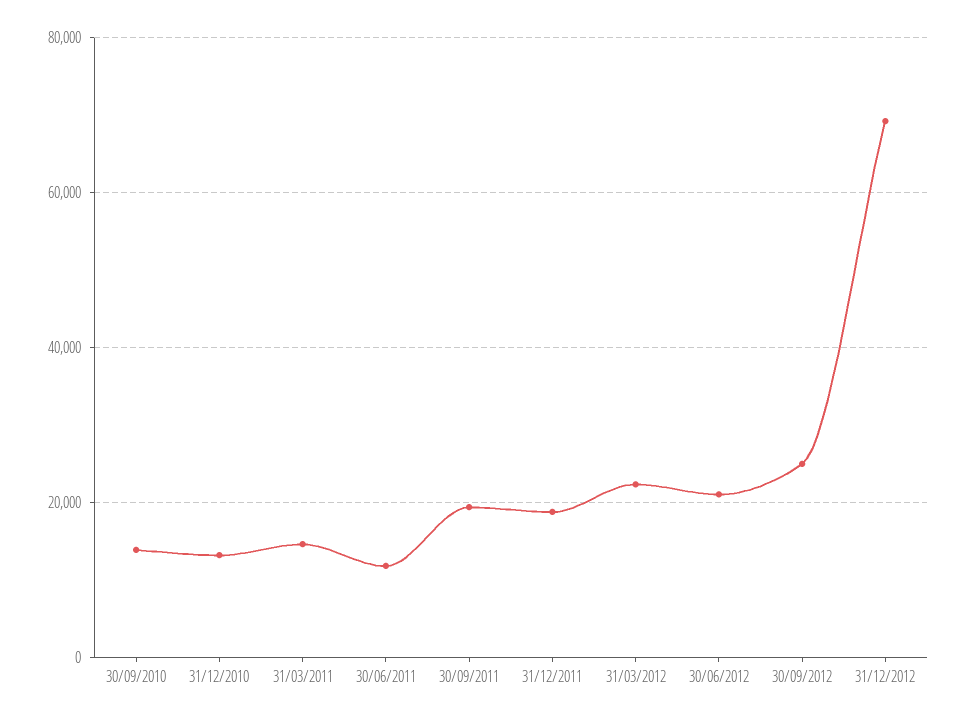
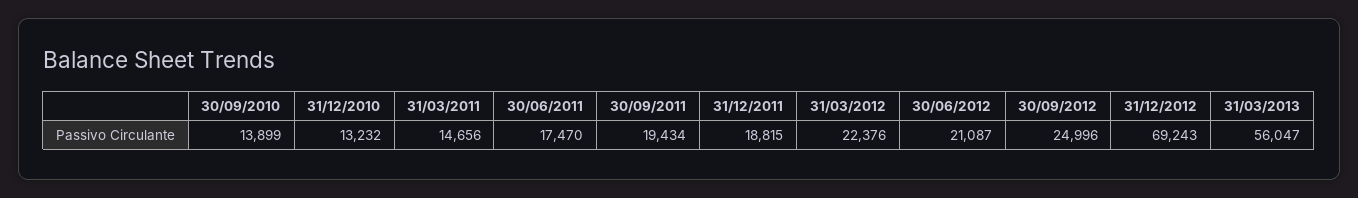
30/06/2011: 12000 -> 17470
31/03/2013: none -> 56047

